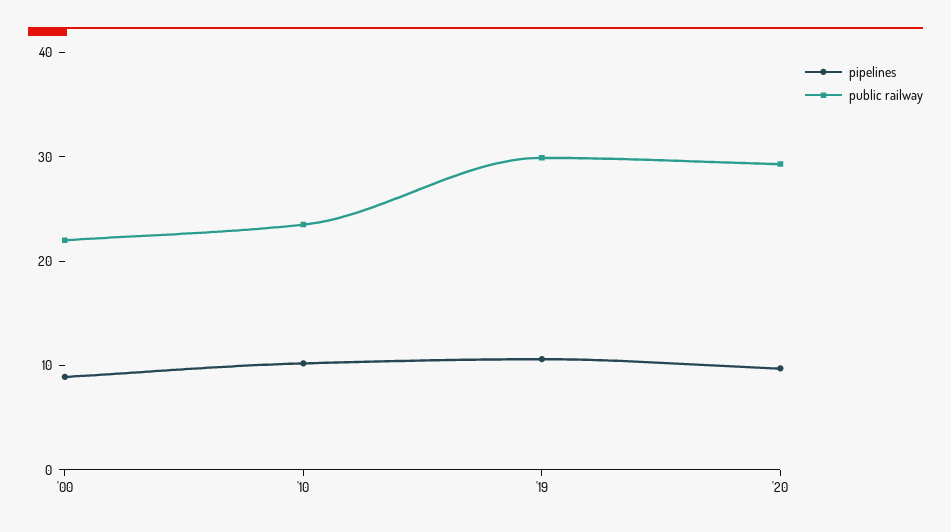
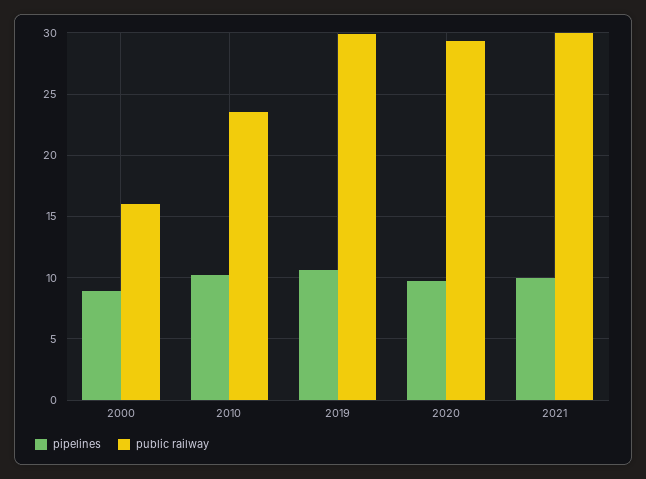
public railway, '00: 22 -> 16
pipelines, 2021: none -> 10
public railway, 2021: none -> 30

